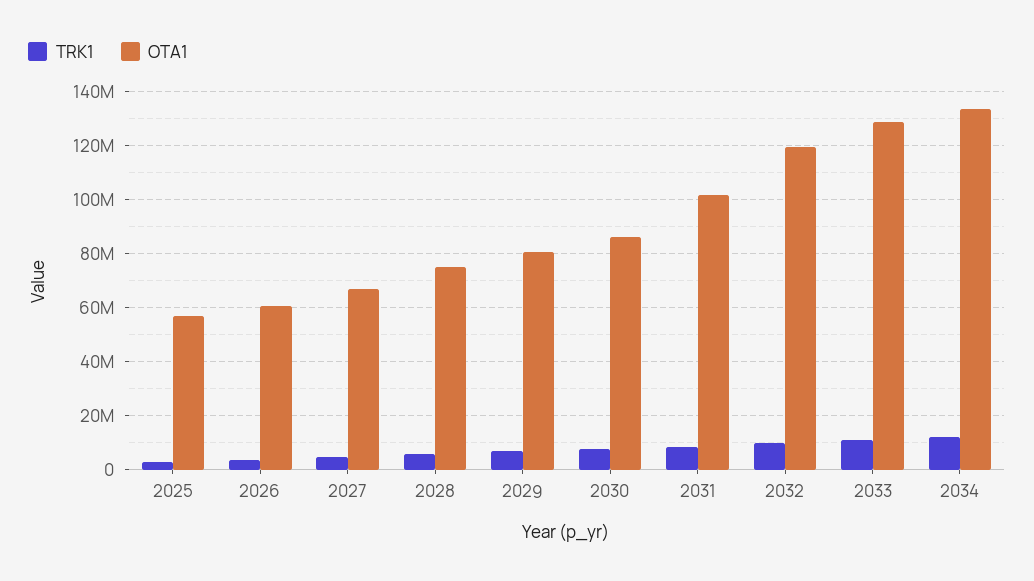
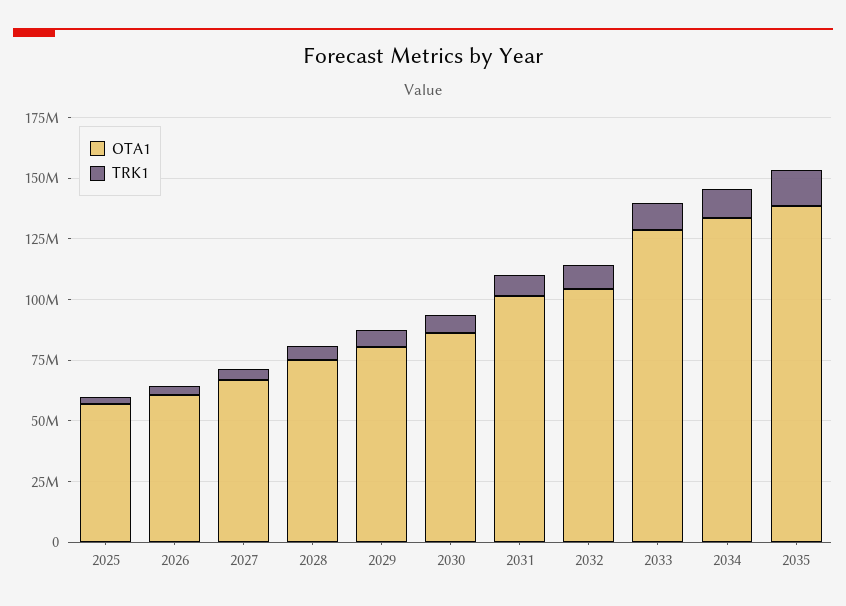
OTA1, 2032: 120000000 -> 105000000
OTA1, 2035: none -> 140000000
TRK1, 2035: none -> 15000000

